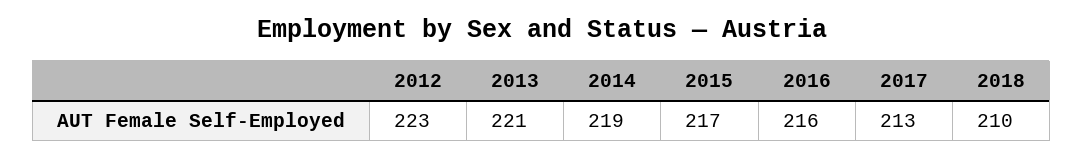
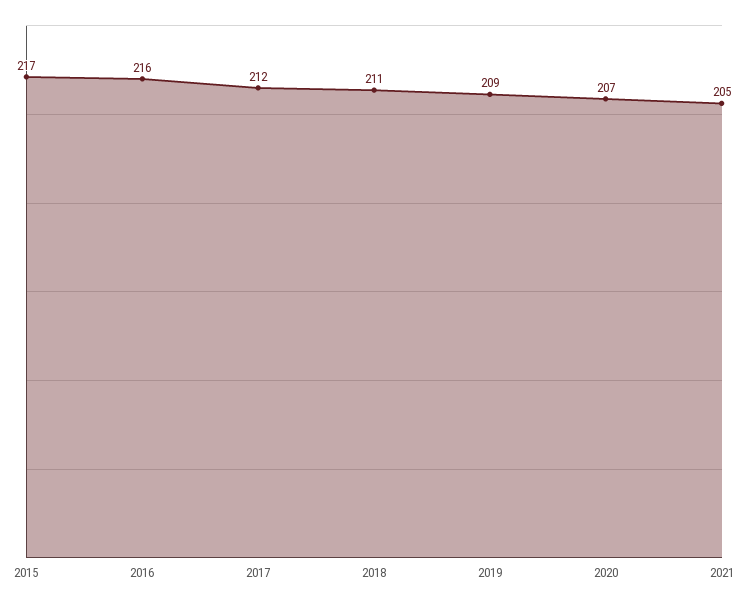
2012: 223 -> none
2013: 221 -> none
2014: 219 -> none
2017: 213 -> 212
2018: 210 -> 211
2019: none -> 209
2020: none -> 207
2021: none -> 205

